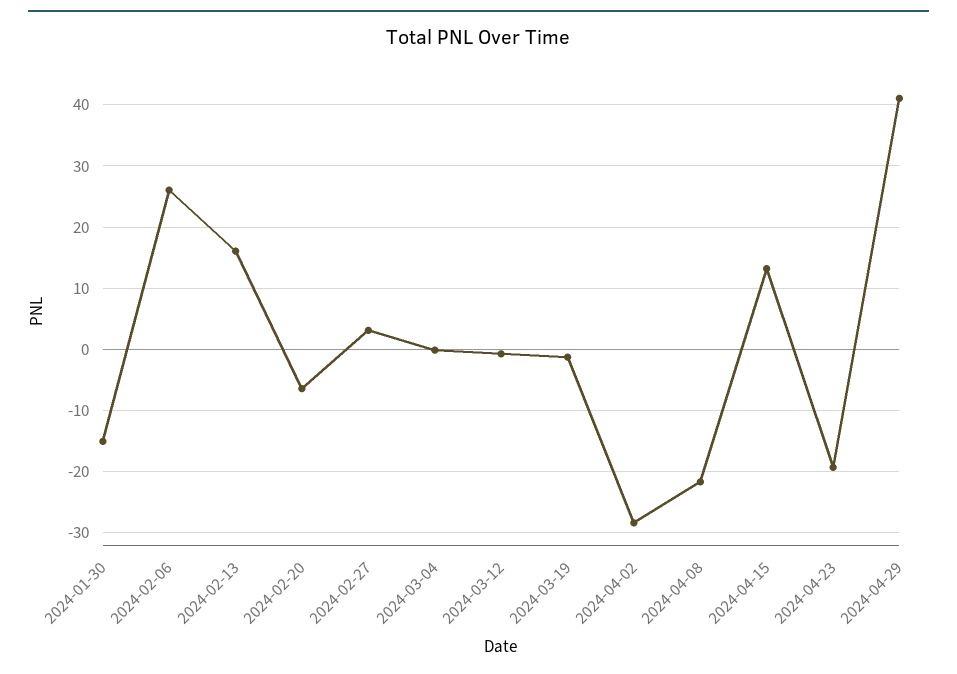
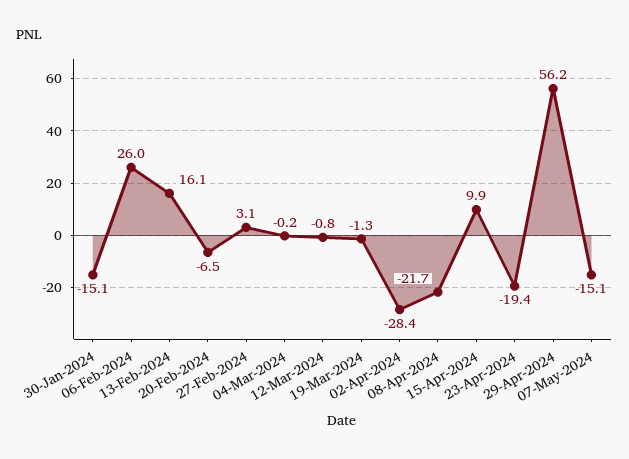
2024-04-15: 13 -> 9.9
2024-04-29: 41 -> 56.2
07-May-2024: none -> -15.1

